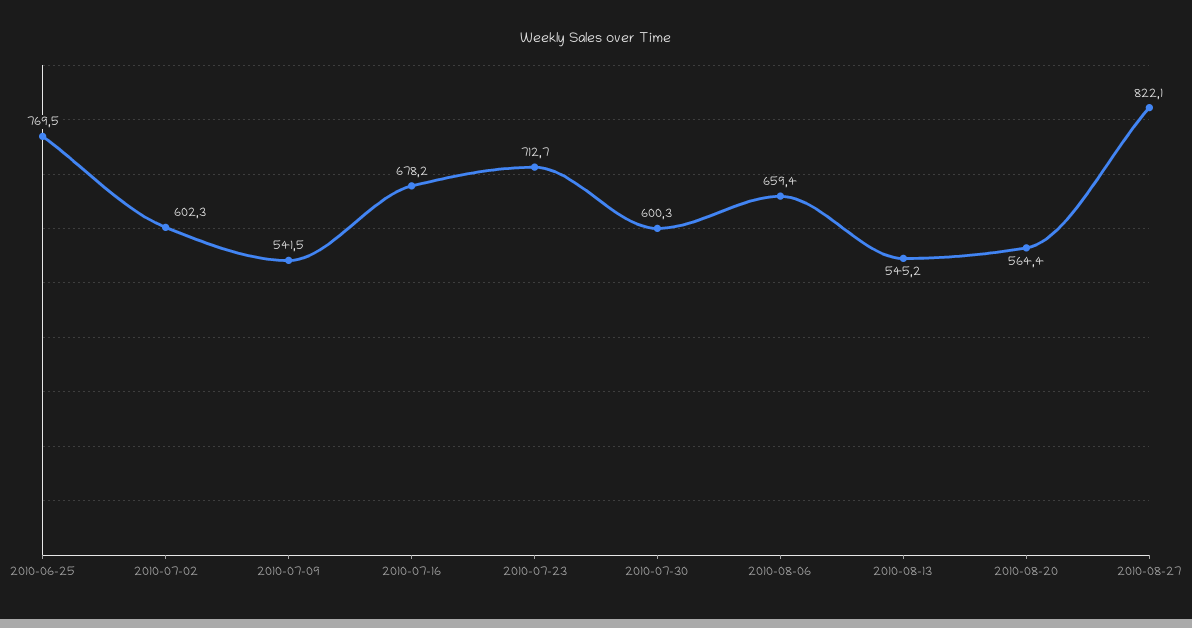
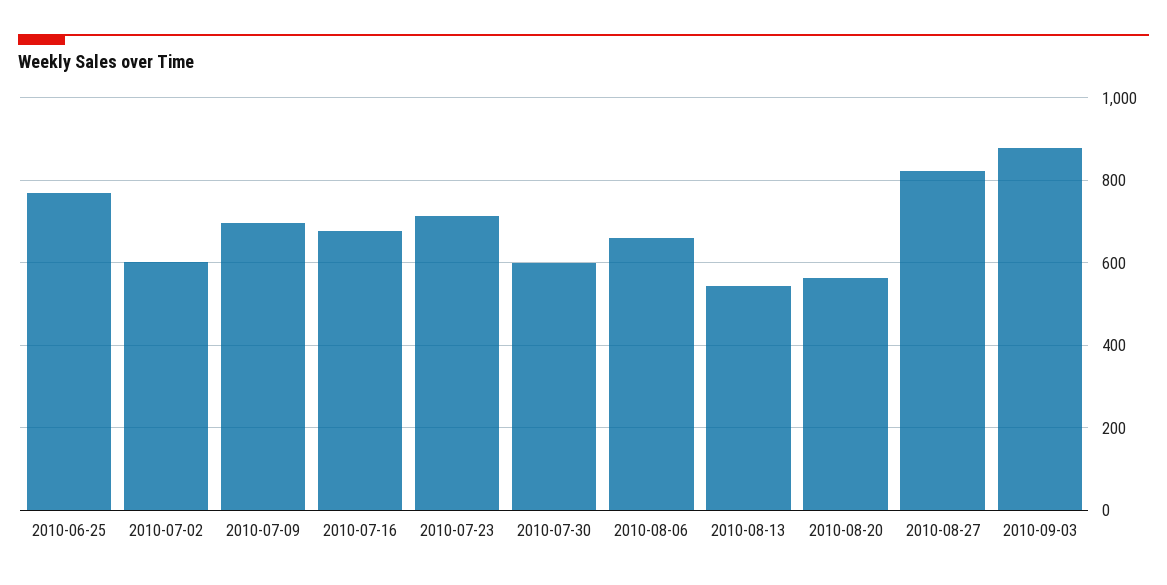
2010-07-09: 541.5 -> 700
2010-09-03: none -> 880

